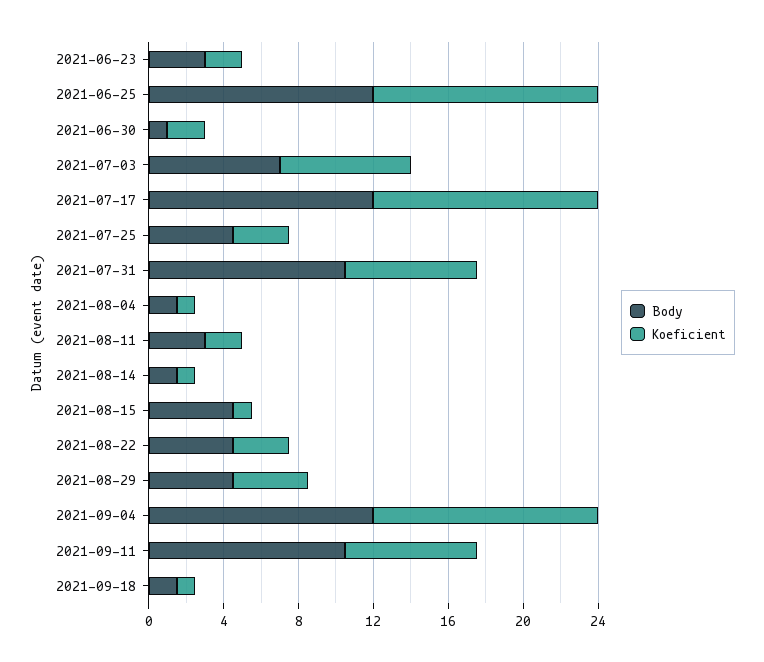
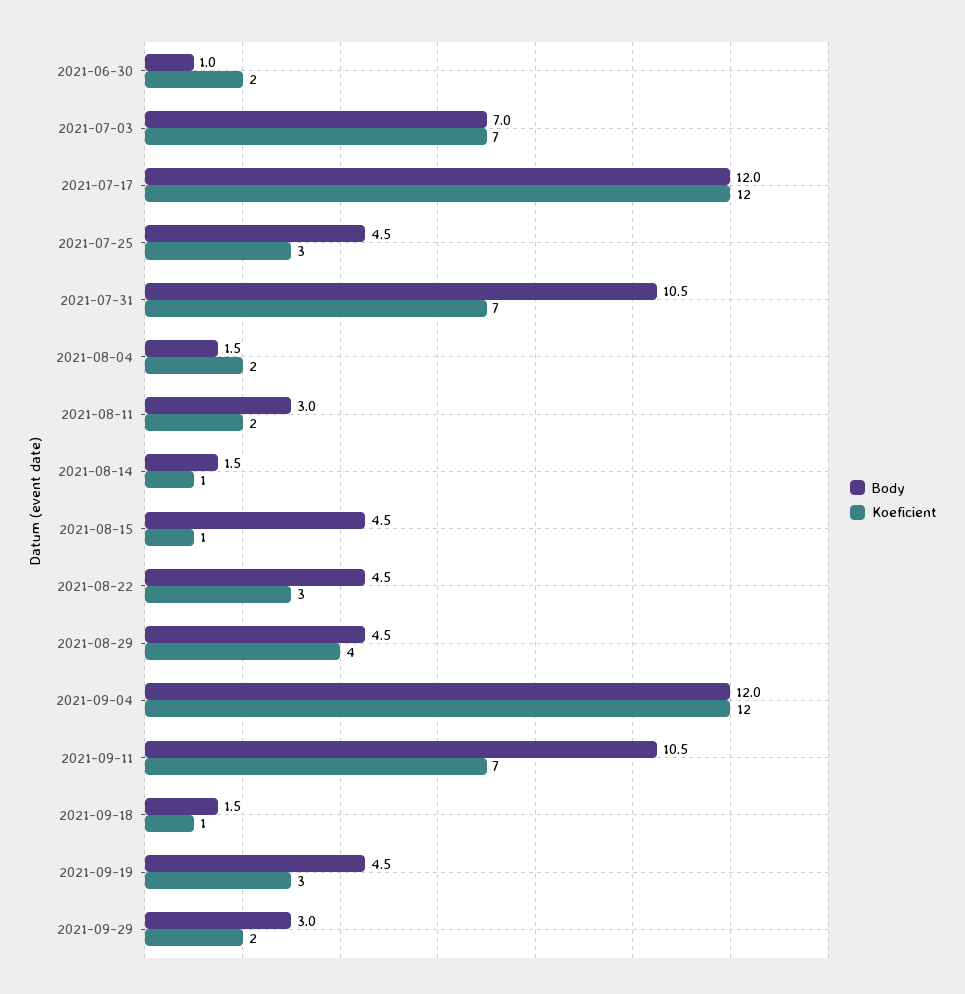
Body, 2021-06-23: 3 -> none
Koeficient, 2021-06-23: 2 -> none
Body, 2021-06-25: 12 -> none
Koeficient, 2021-06-25: 12 -> none
Koeficient, 2021-08-04: 1 -> 2
Body, 2021-09-19: none -> 4.5
Koeficient, 2021-09-19: none -> 3
Body, 2021-09-29: none -> 3
Koeficient, 2021-09-29: none -> 2

